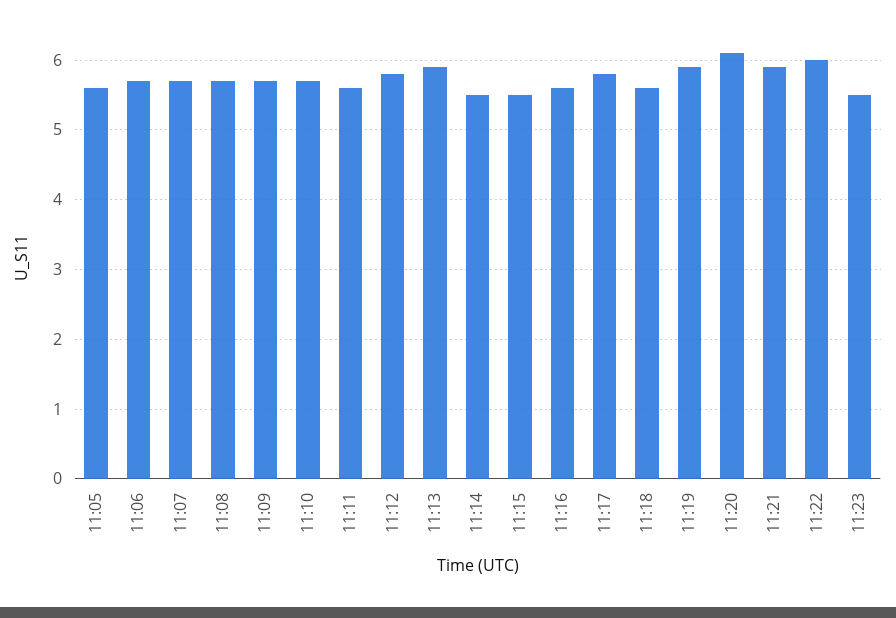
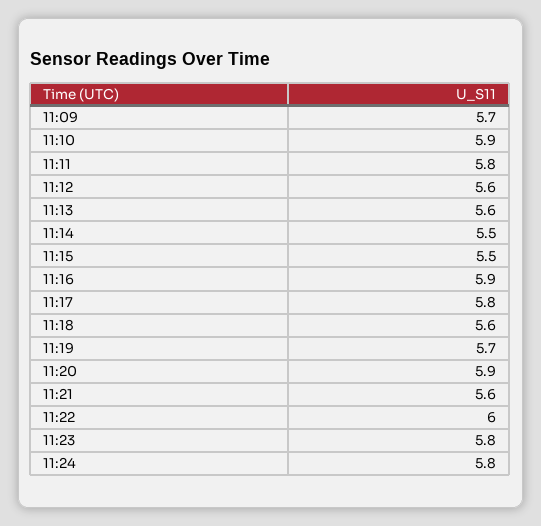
11:05: 5.6 -> none
11:06: 5.7 -> none
11:07: 5.7 -> none
11:08: 5.7 -> none
11:10: 5.7 -> 5.9
11:11: 5.6 -> 5.8
11:12: 5.8 -> 5.6
11:13: 5.9 -> 5.6
11:16: 5.6 -> 5.9
11:19: 5.9 -> 5.7
11:20: 6.1 -> 5.9
11:21: 5.9 -> 5.6
11:23: 5.5 -> 5.8
11:24: none -> 5.8

